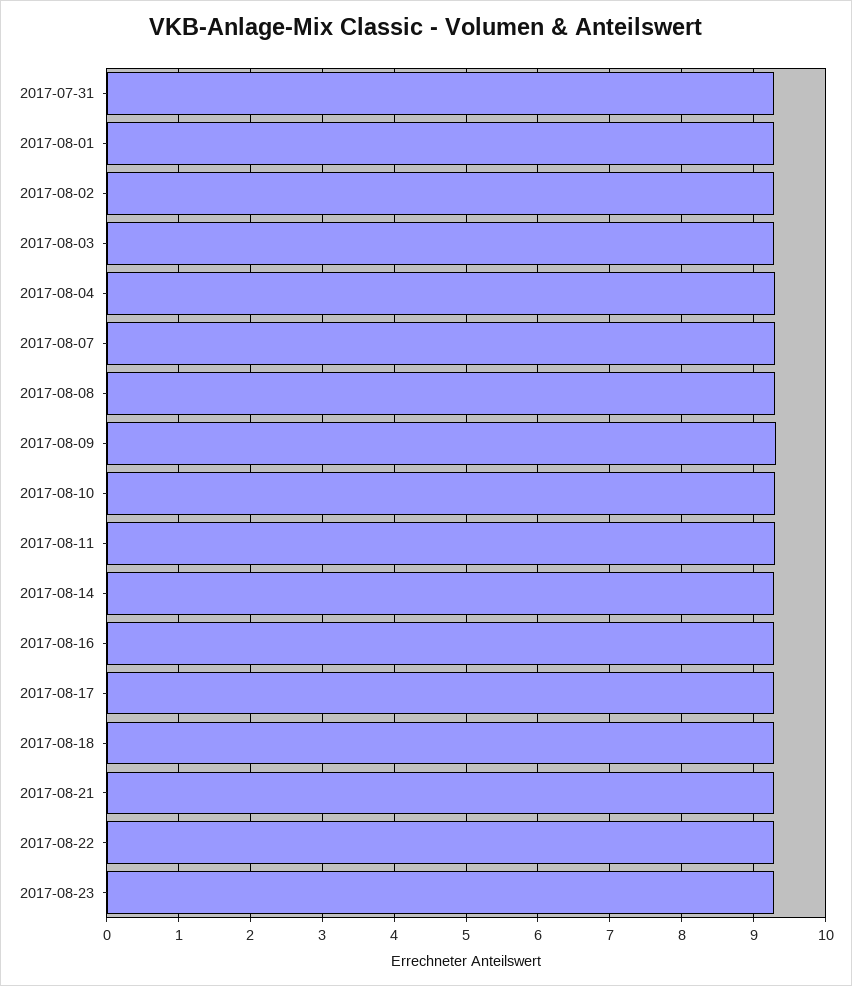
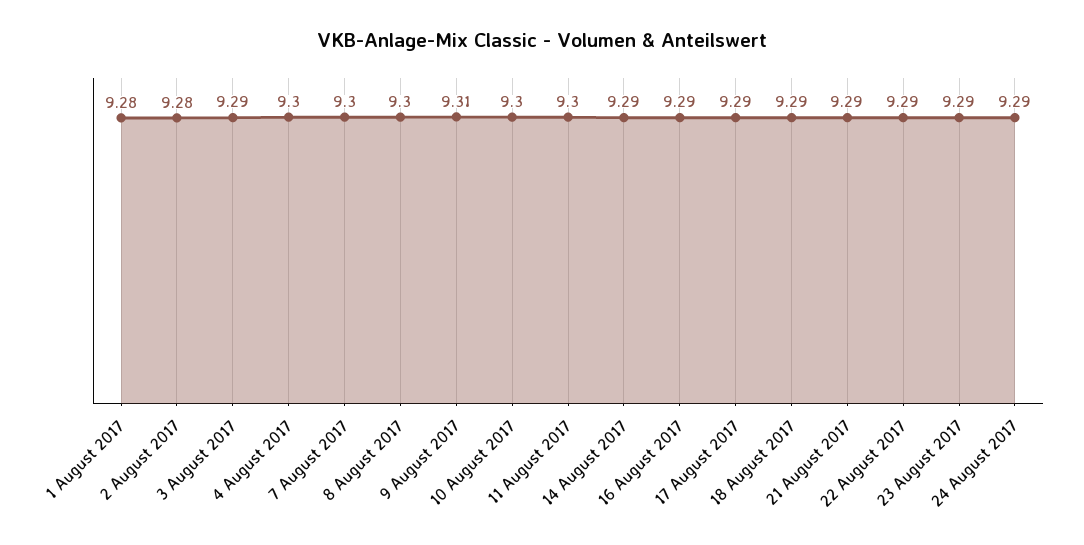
2017-07-31: 9.3 -> none
24 August 2017: none -> 9.29

